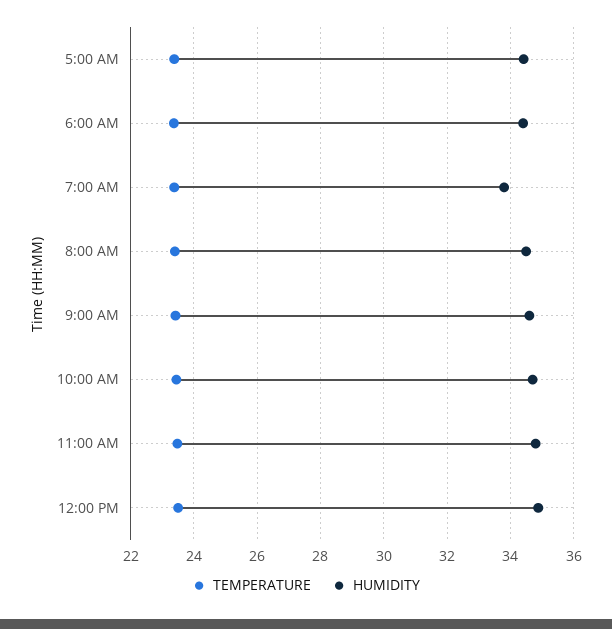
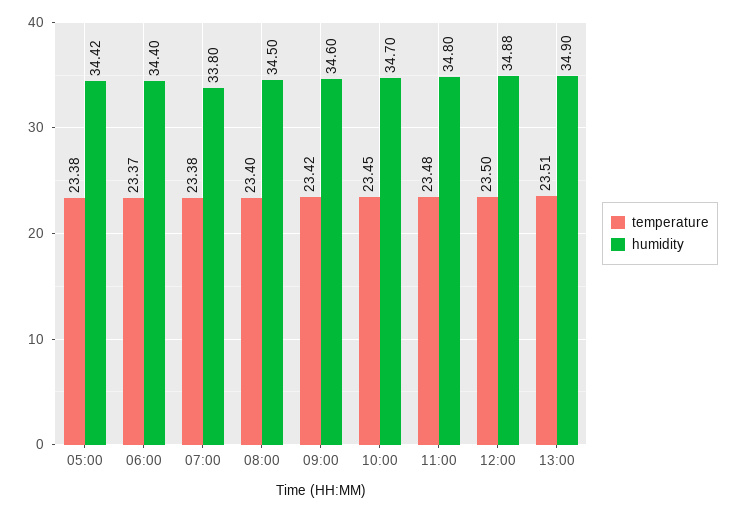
TEMPERATURE, 13:00: none -> 23.51
HUMIDITY, 13:00: none -> 34.9

